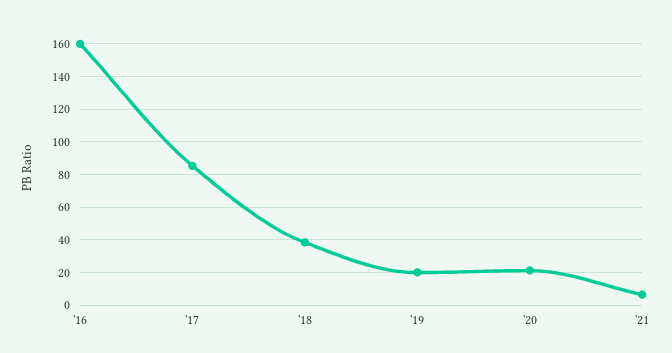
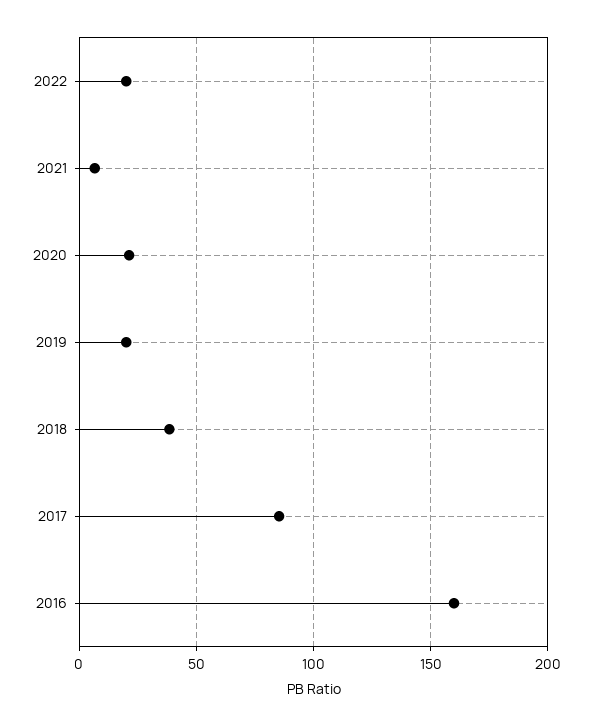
2022: none -> 20

